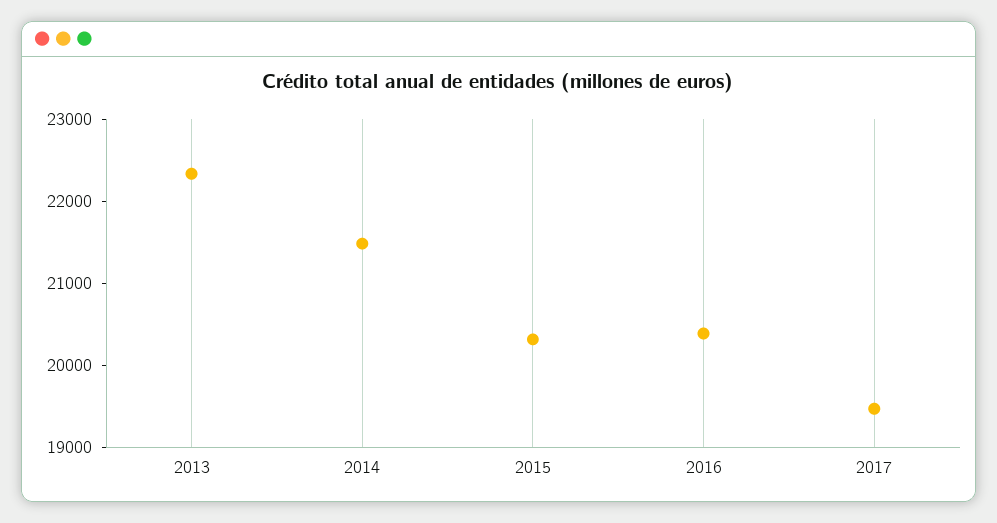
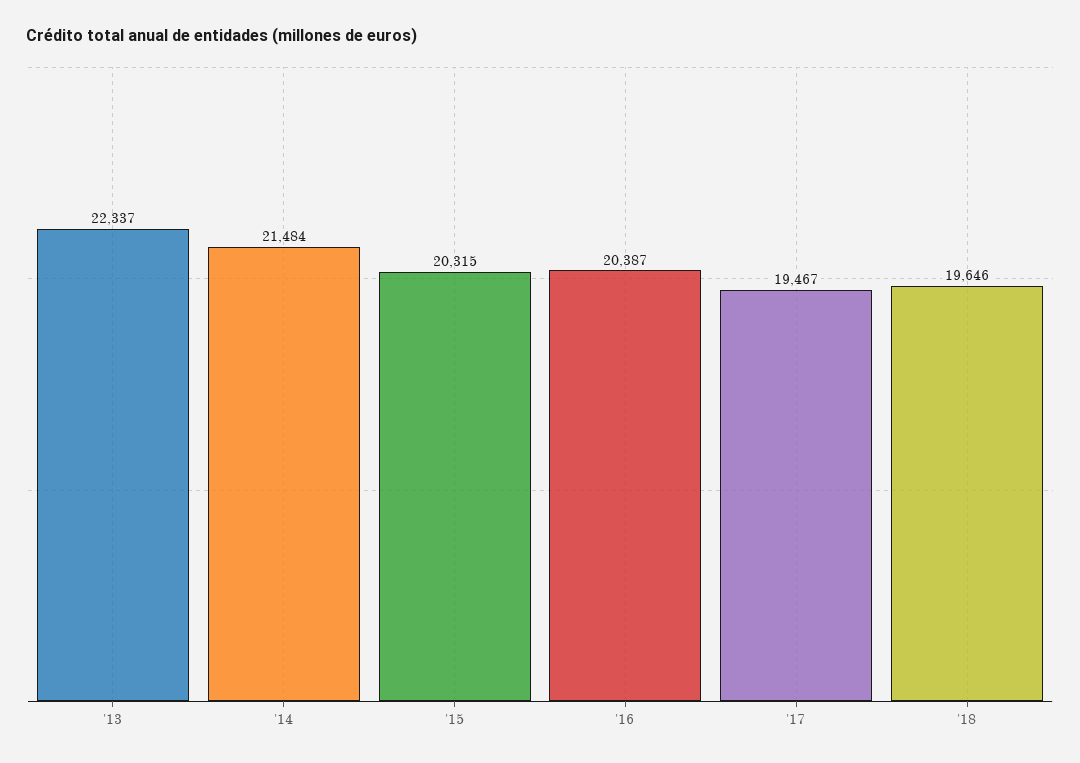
'18: none -> 19646

